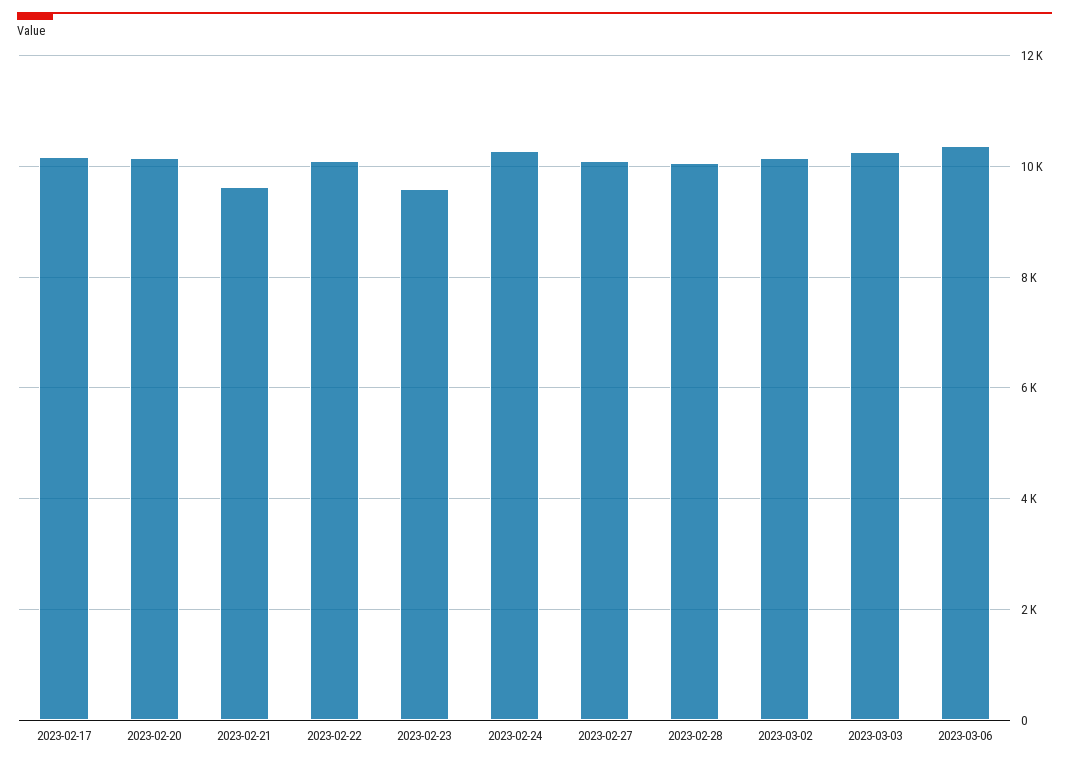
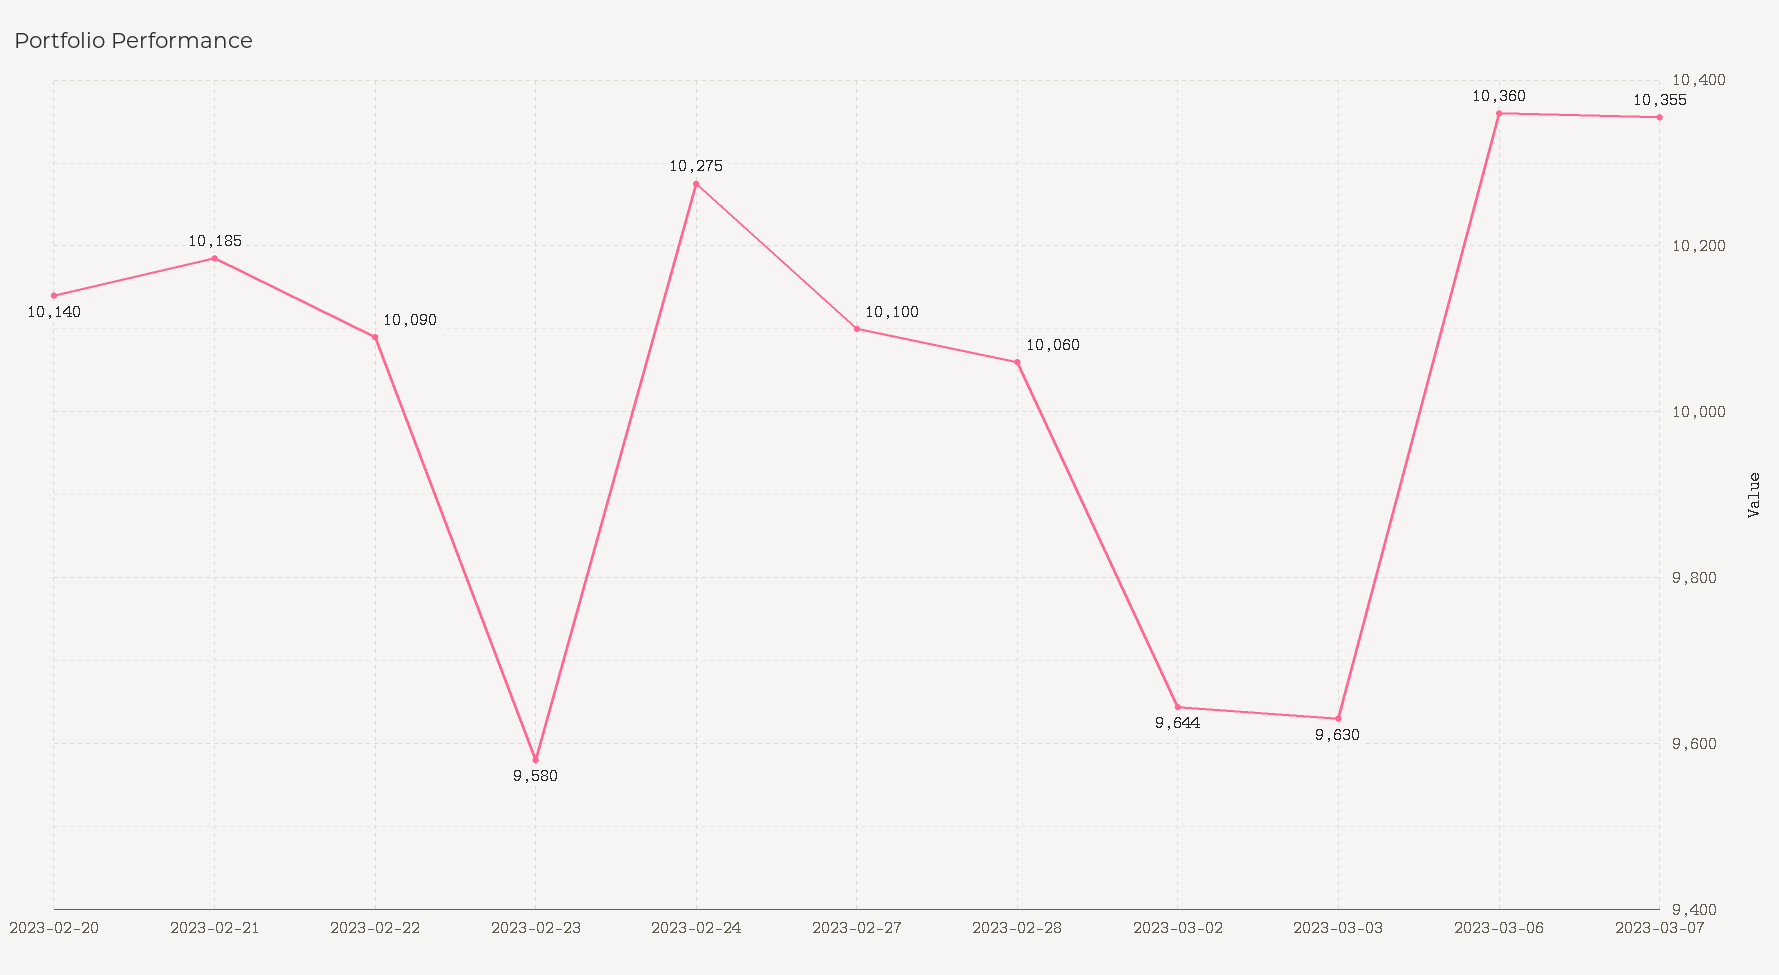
2023-02-17: 10200 -> none
2023-02-21: 9600 -> 10185
2023-03-02: 10200 -> 9644
2023-03-03: 10200 -> 9630
2023-03-07: none -> 10355

